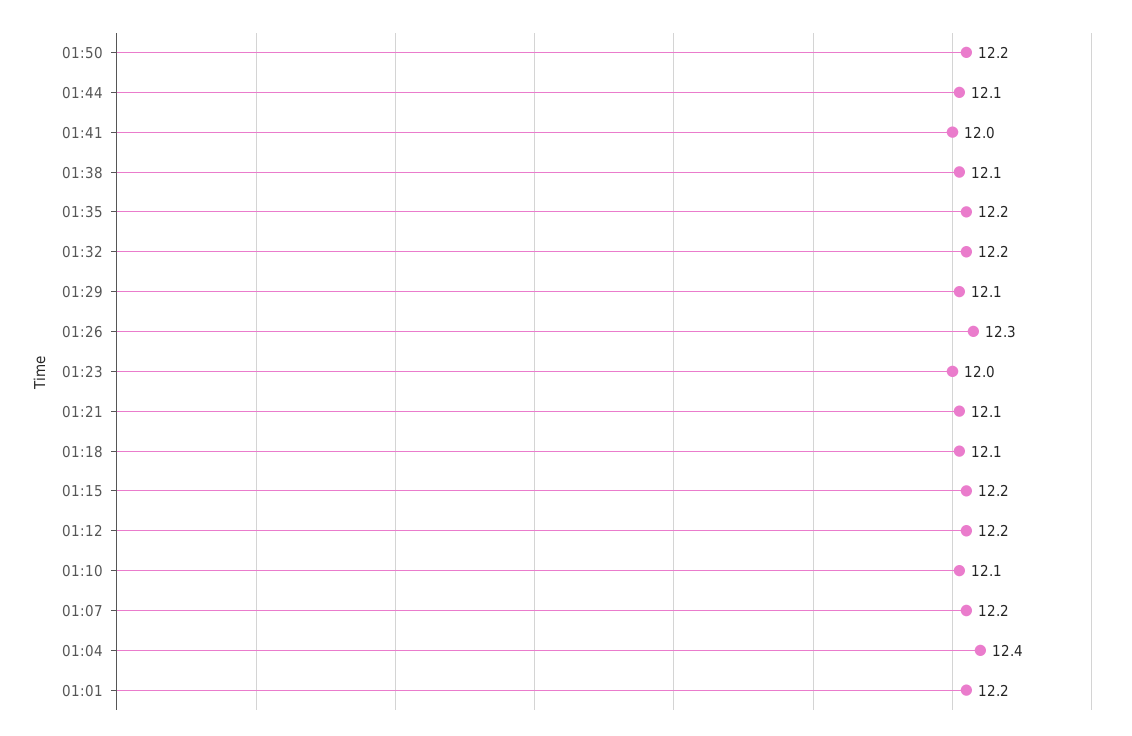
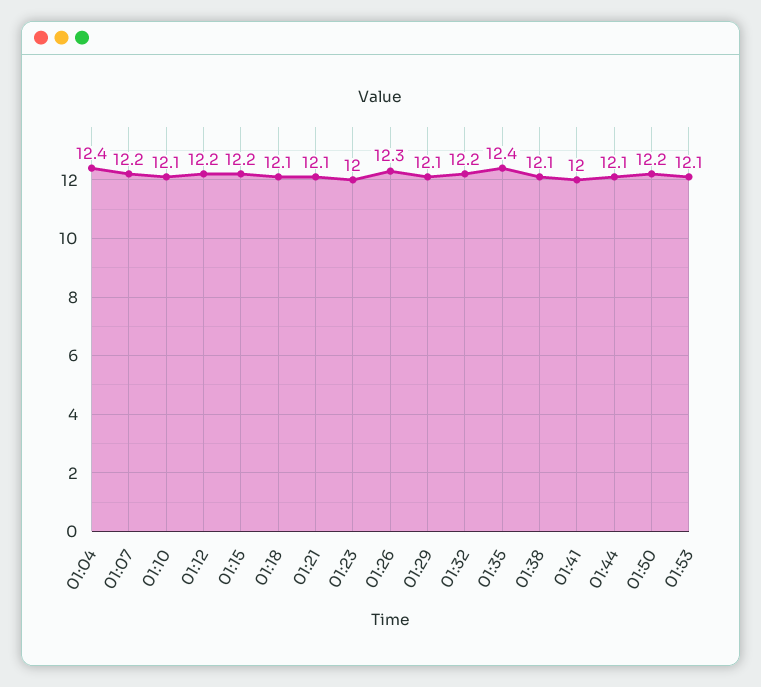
01:35: 12.2 -> 12.4
01:01: 12.2 -> none
01:53: none -> 12.1

